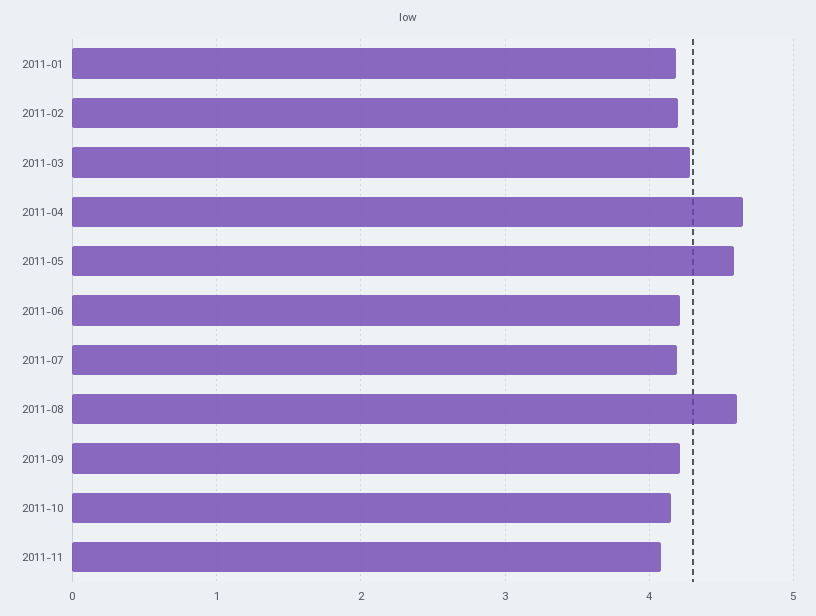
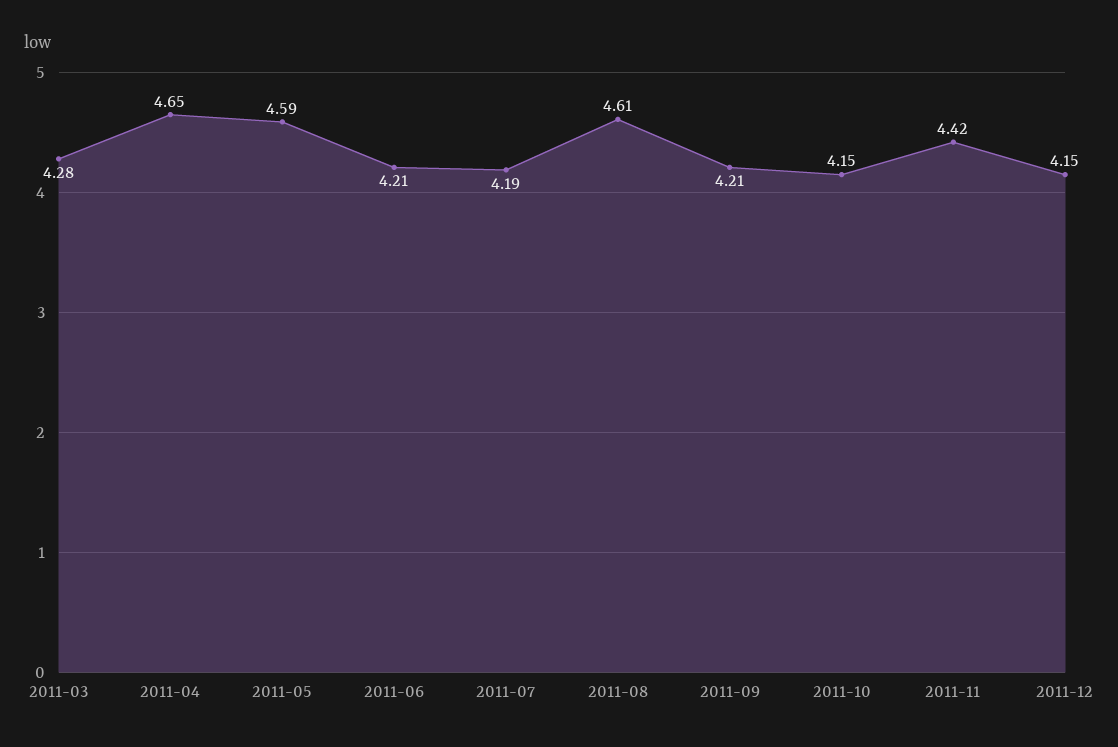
2011-01: 4.2 -> none
2011-02: 4.2 -> none
2011-11: 4.1 -> 4.42
2011-12: none -> 4.15

